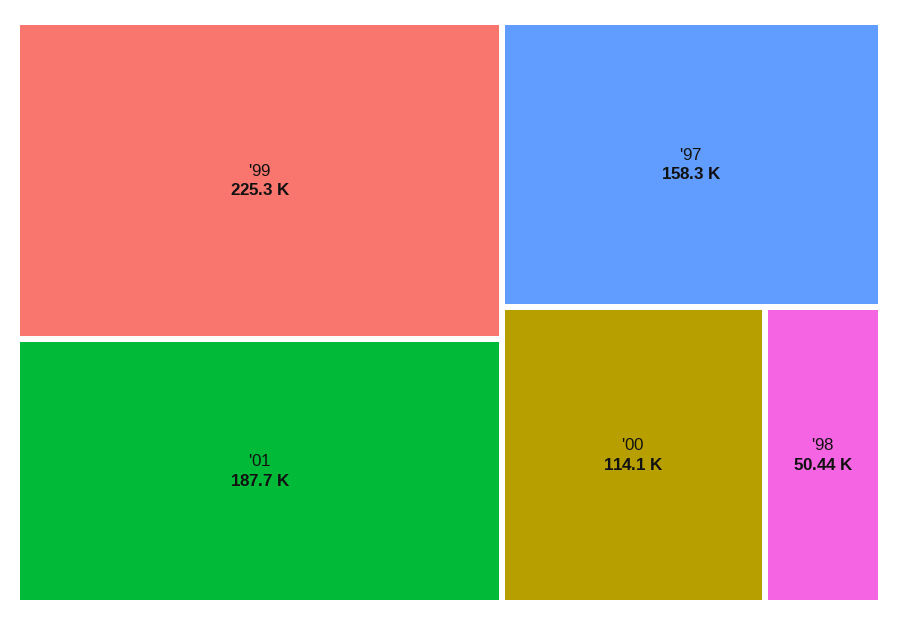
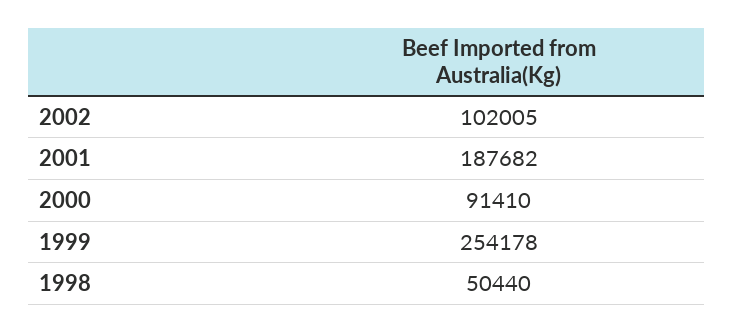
'99: 225300 -> 254178
'97: 158300 -> none
'00: 114100 -> 91410
2002: none -> 102005

